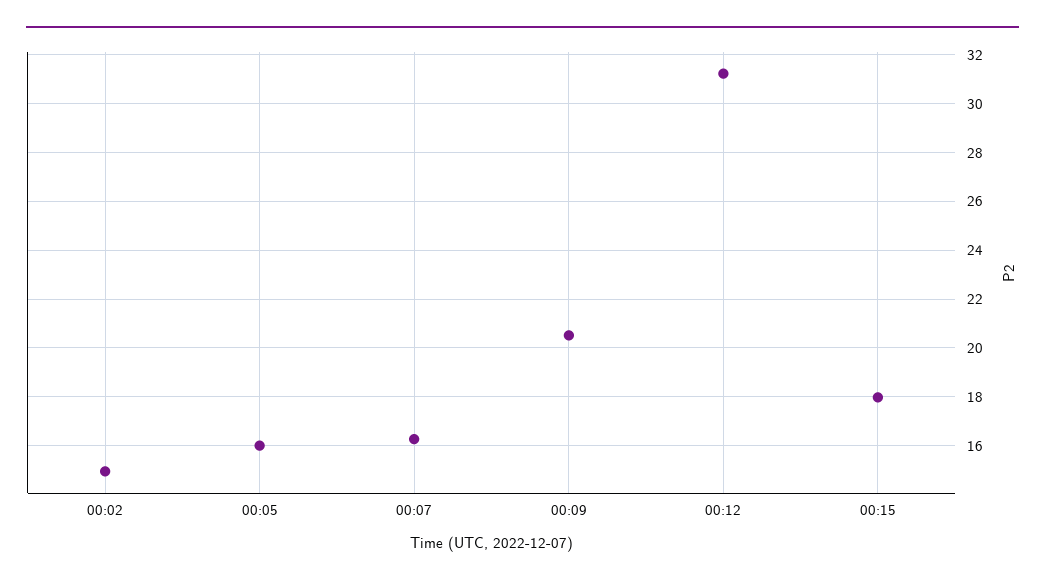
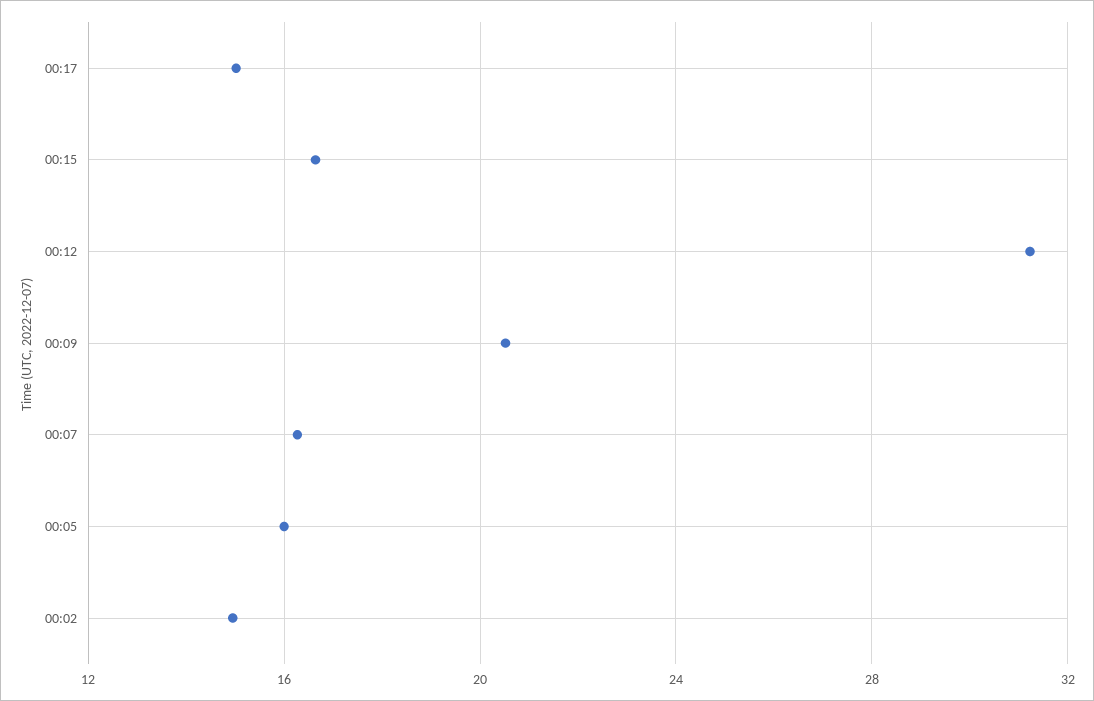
00:15: 18 -> 16.5
00:17: none -> 15

